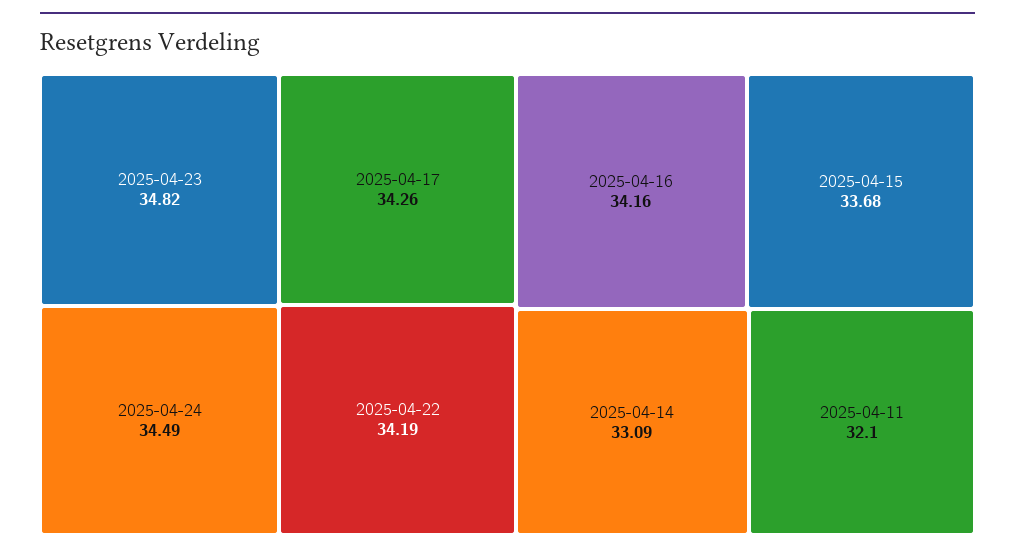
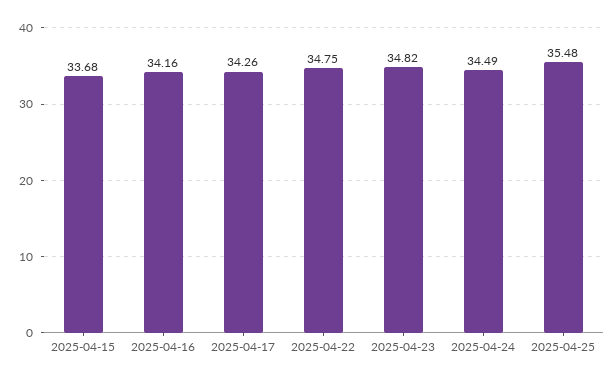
2025-04-22: 34.19 -> 34.75
2025-04-14: 33.09 -> none
2025-04-11: 32.1 -> none
2025-04-25: none -> 35.48

